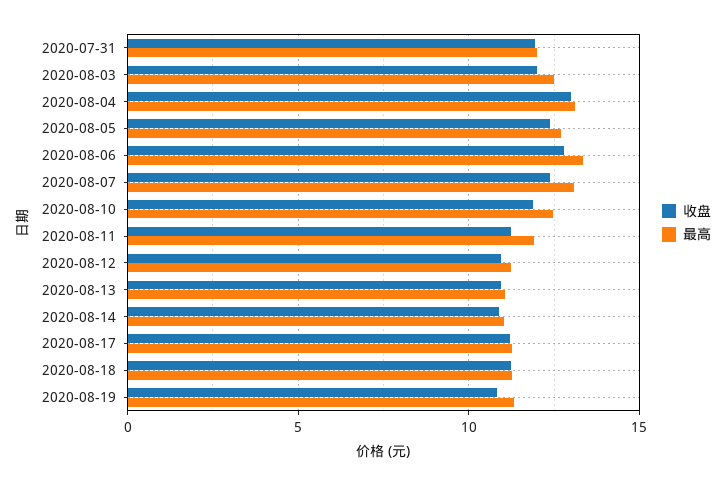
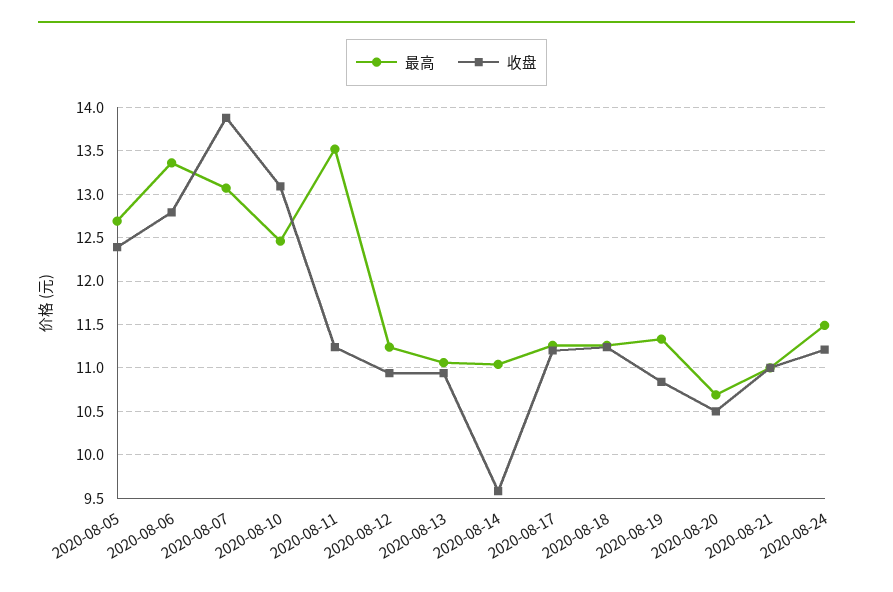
收盘, 2020-07-31: 12 -> none
最高, 2020-07-31: 12 -> none
收盘, 2020-08-03: 12 -> none
最高, 2020-08-03: 12.5 -> none
收盘, 2020-08-04: 13 -> none
最高, 2020-08-04: 13 -> none
收盘, 2020-08-07: 12.5 -> 13.9
收盘, 2020-08-10: 12 -> 13.1
最高, 2020-08-11: 12 -> 13.5
收盘, 2020-08-14: 11 -> 9.6
最高, 2020-08-20: none -> 10.7
收盘, 2020-08-20: none -> 10.5
最高, 2020-08-21: none -> 11
收盘, 2020-08-21: none -> 11
最高, 2020-08-24: none -> 11.5
收盘, 2020-08-24: none -> 11.2

